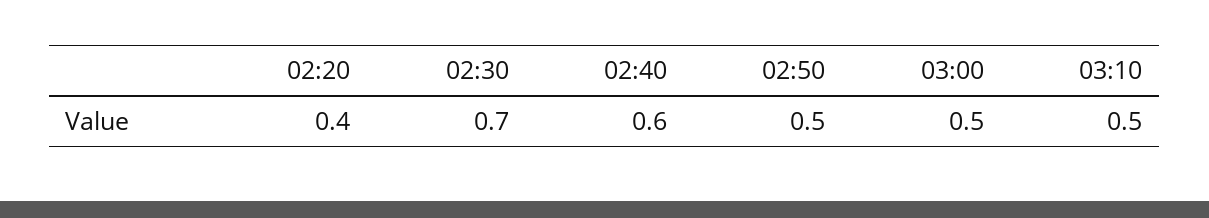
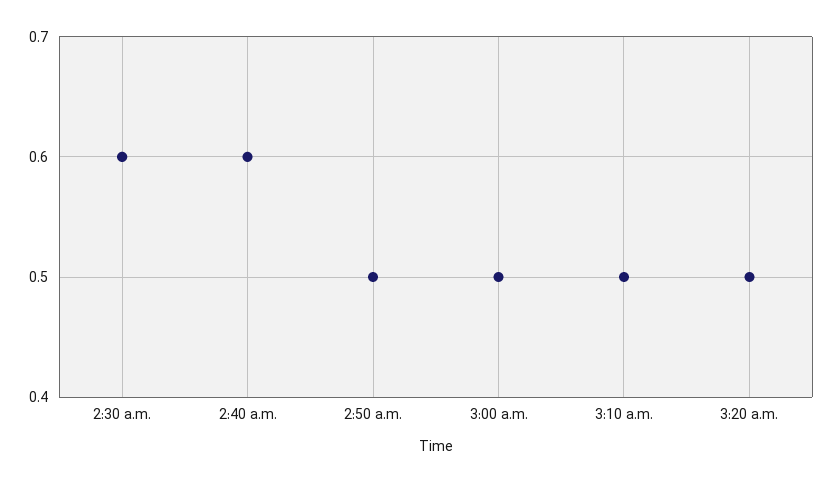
02:20: 0.4 -> none
02:30: 0.7 -> 0.6
3:20 a.m.: none -> 0.5

